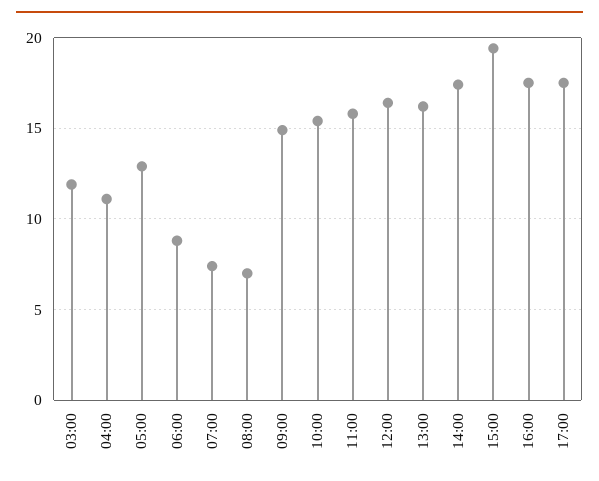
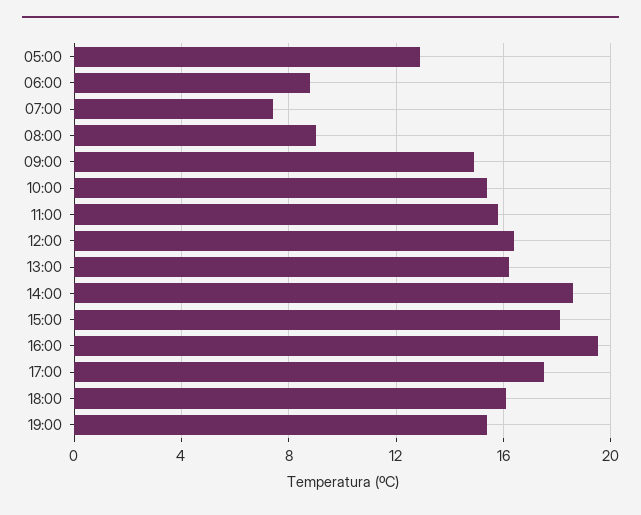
03:00: 12 -> none
04:00: 11 -> none
08:00: 7 -> 9
14:00: 17.5 -> 18.5
15:00: 19.5 -> 18
16:00: 17.5 -> 19.5
18:00: none -> 16
19:00: none -> 15.5

